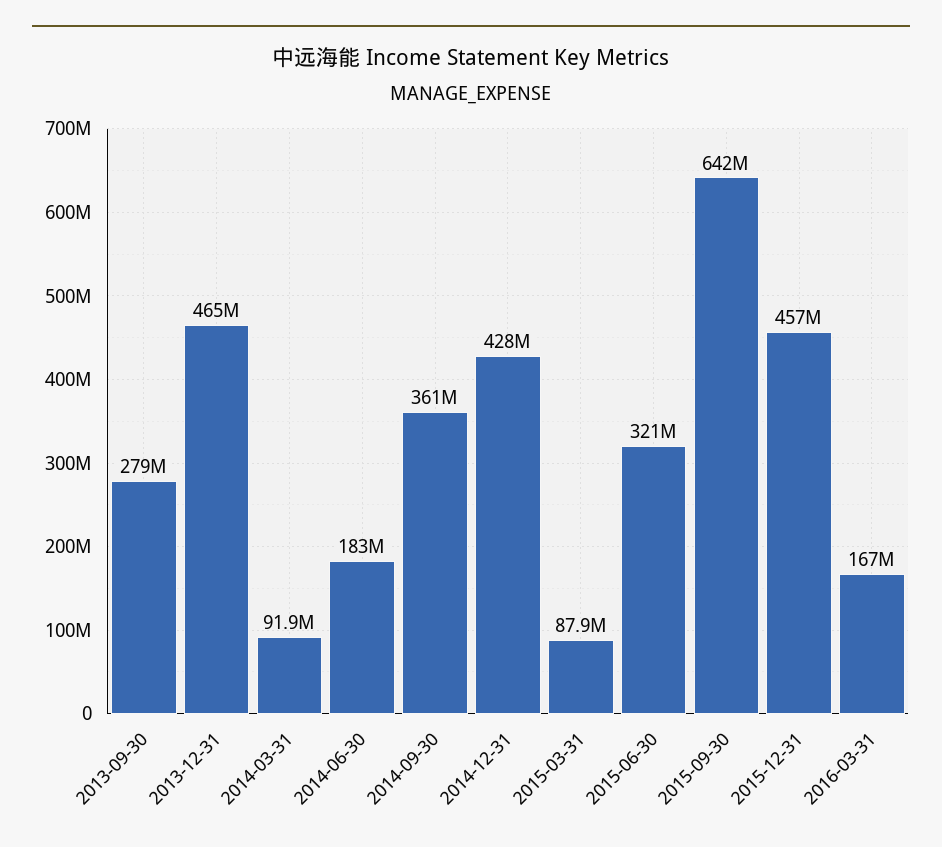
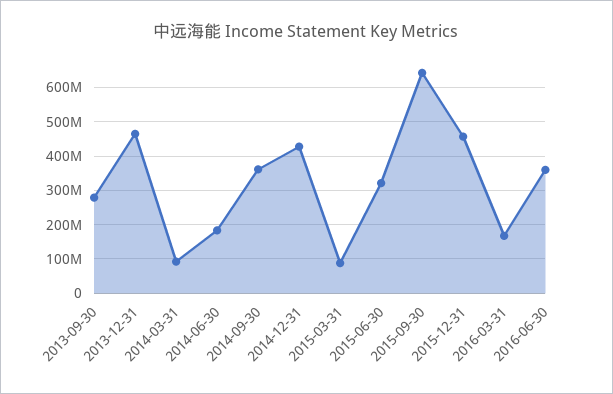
2016-06-30: none -> 360000000

